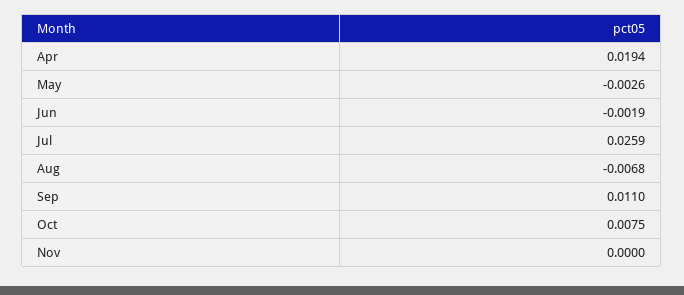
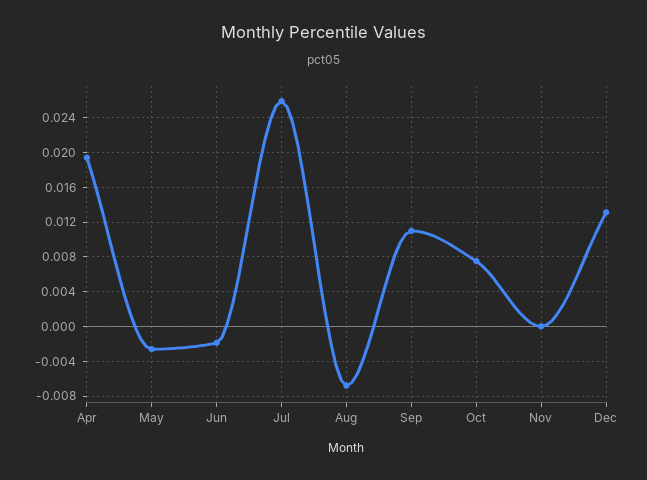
Dec: none -> 0.013

